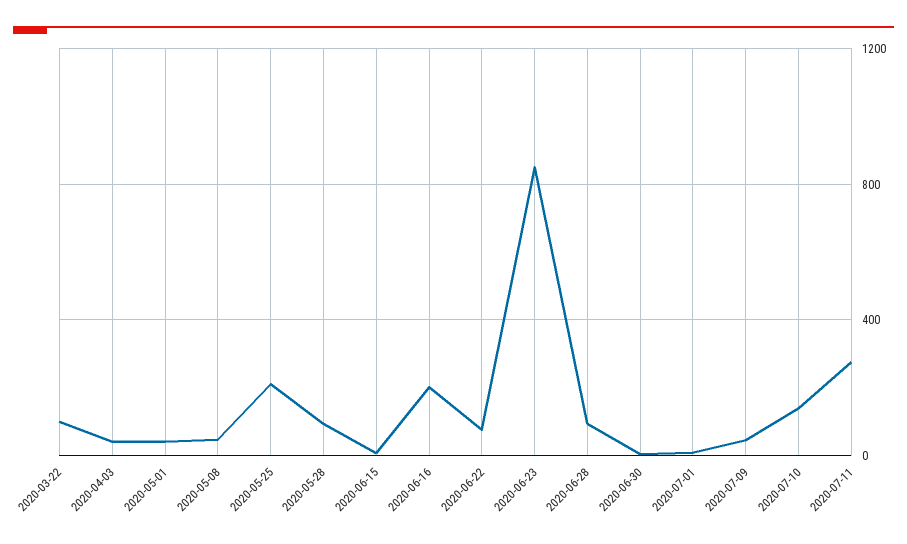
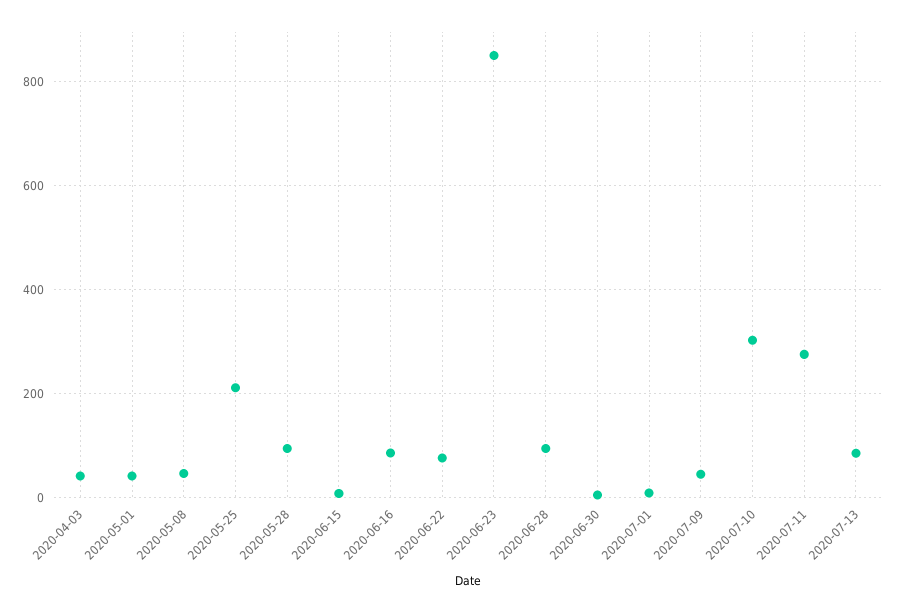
2020-03-22: 100 -> none
2020-06-16: 200 -> 80
2020-07-10: 150 -> 300
2020-07-13: none -> 80

